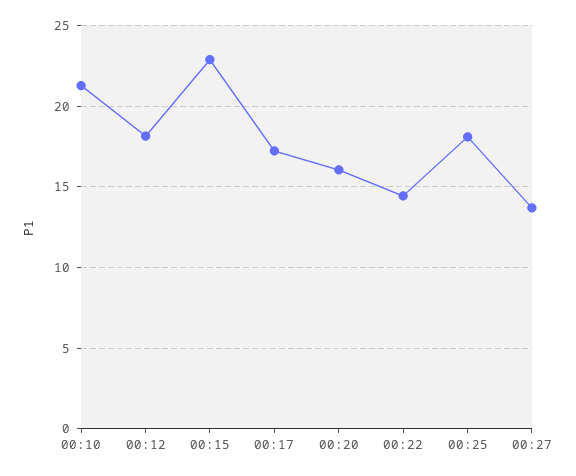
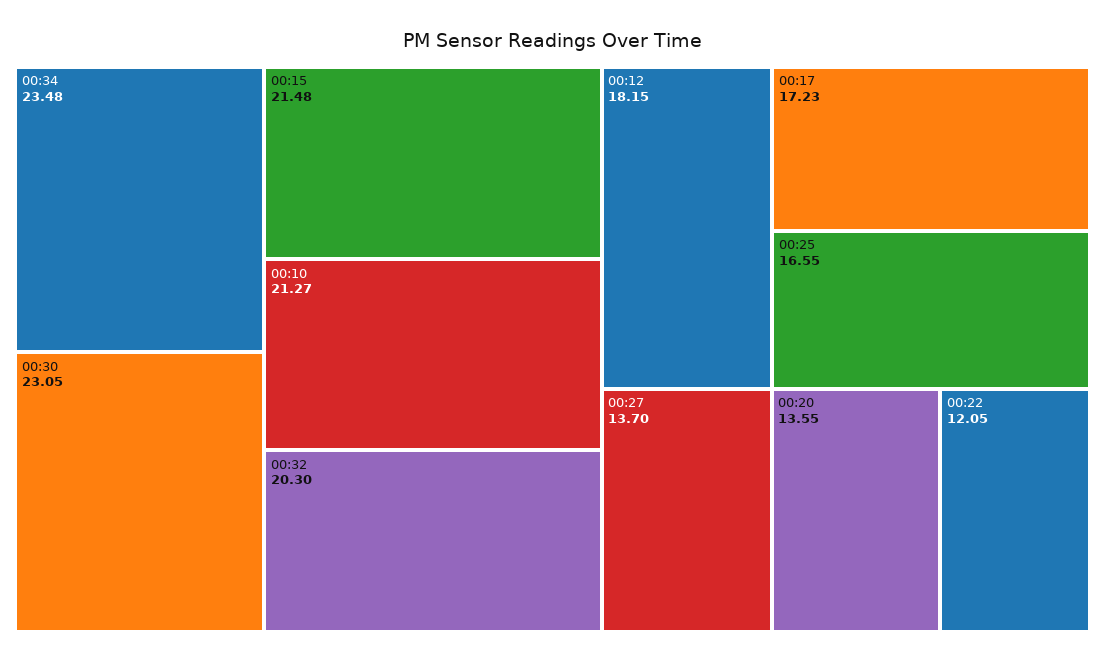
00:15: 23 -> 21.48
00:20: 16 -> 13.55
00:22: 14.5 -> 12.05
00:25: 18 -> 16.55
00:34: none -> 23.48
00:30: none -> 23.05
00:32: none -> 20.3

